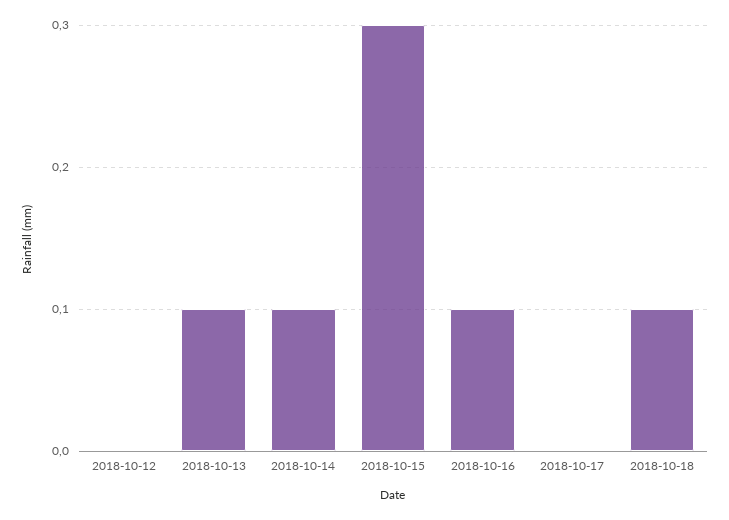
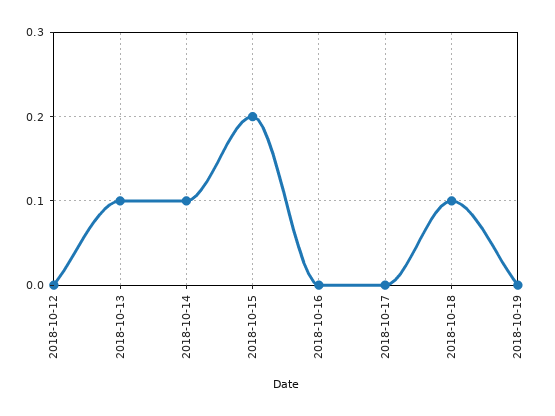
2018-10-15: 0.3 -> 0.2
2018-10-16: 0.1 -> 0
2018-10-19: none -> 0

